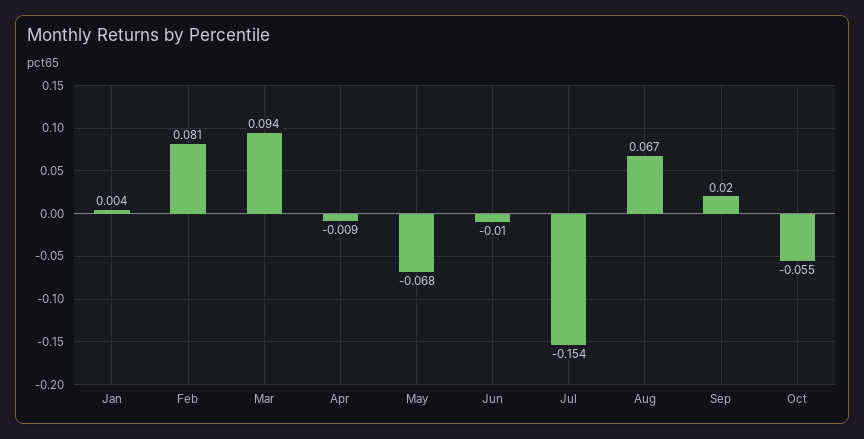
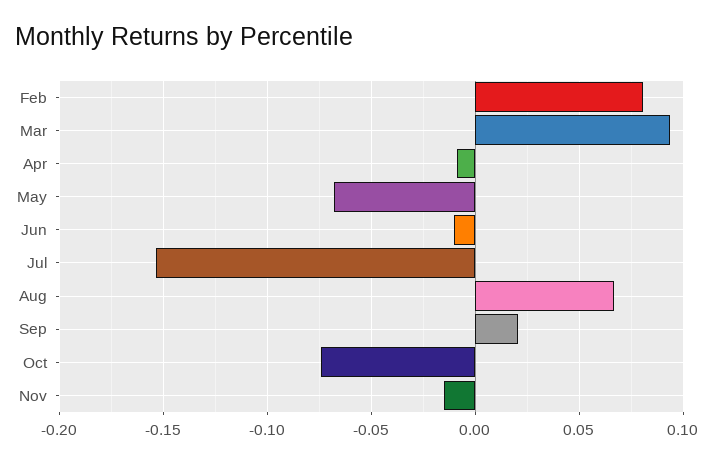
Jan: 0.004 -> none
Oct: -0.055 -> -0.075
Nov: none -> -0.015

